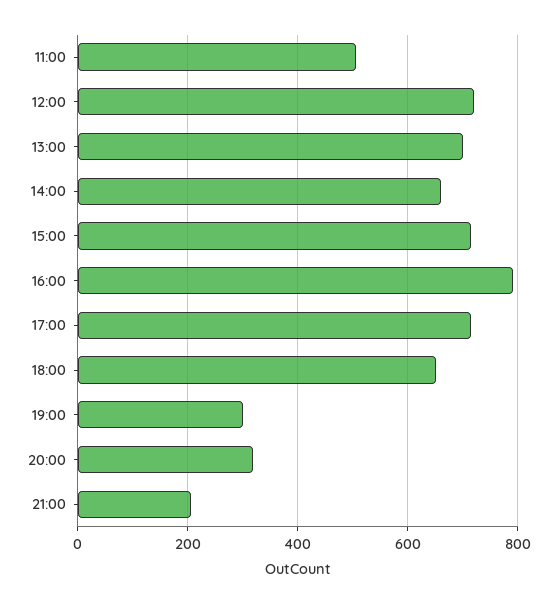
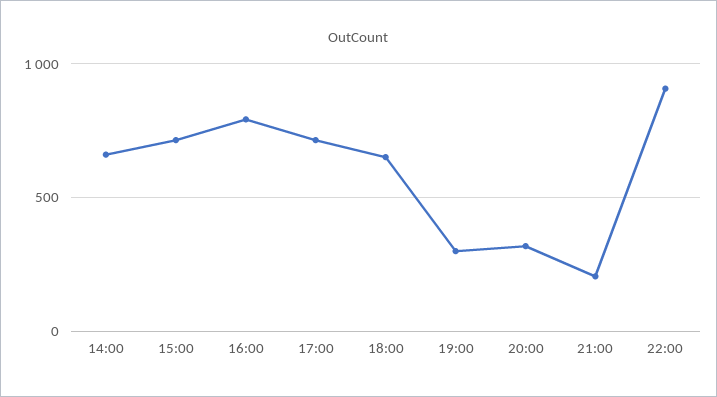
11:00: 500 -> none
12:00: 720 -> none
13:00: 700 -> none
22:00: none -> 900

